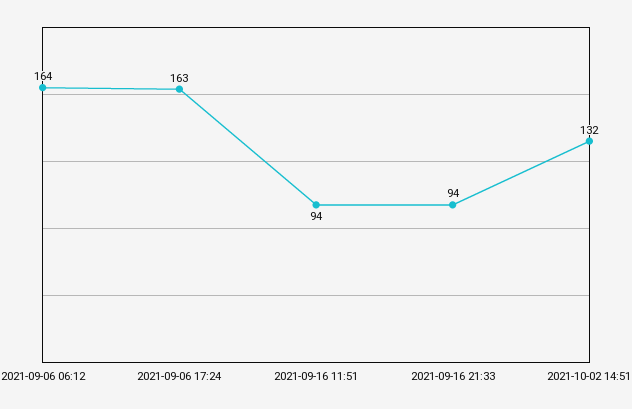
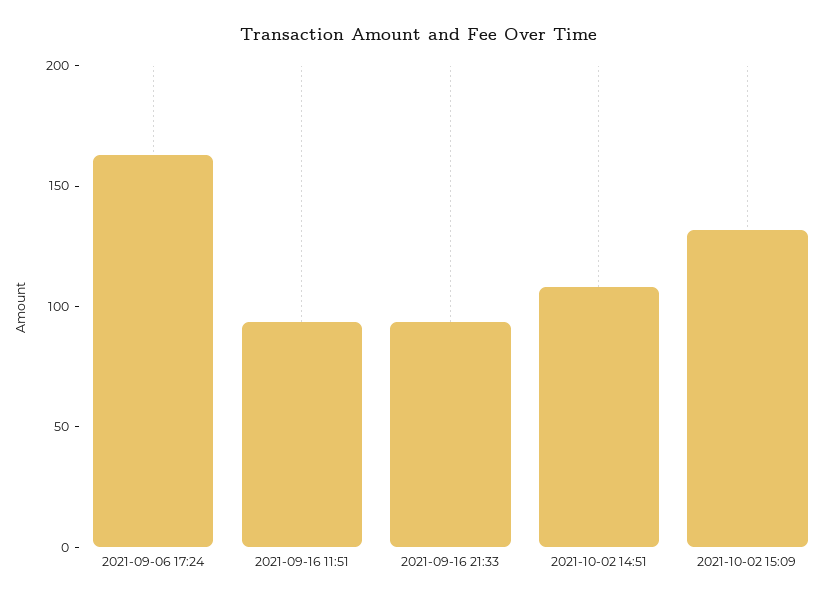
2021-09-06 06:12: 164 -> none
2021-10-02 14:51: 132 -> 110
2021-10-02 15:09: none -> 130

